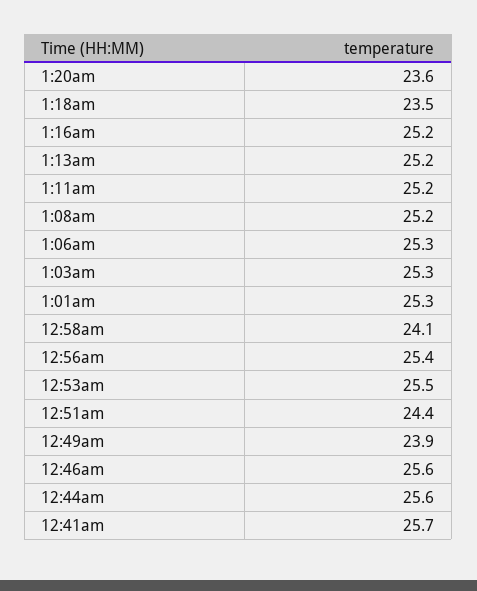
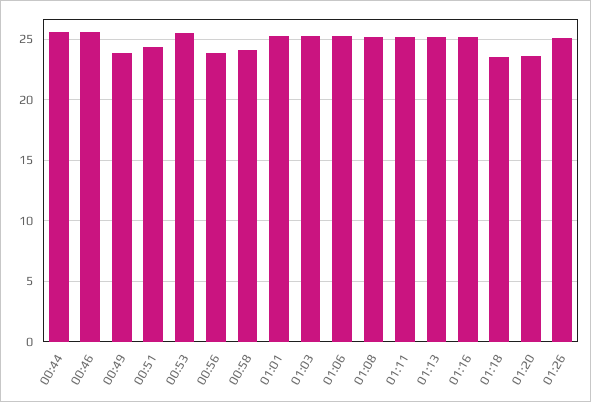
12:56am: 25.4 -> 24
12:41am: 25.7 -> none
01:26: none -> 25

